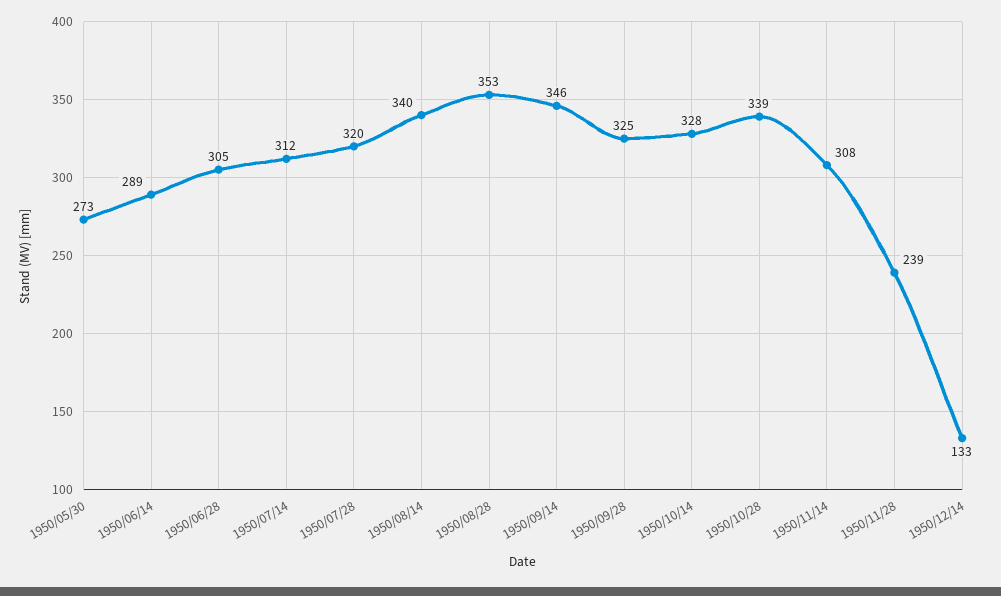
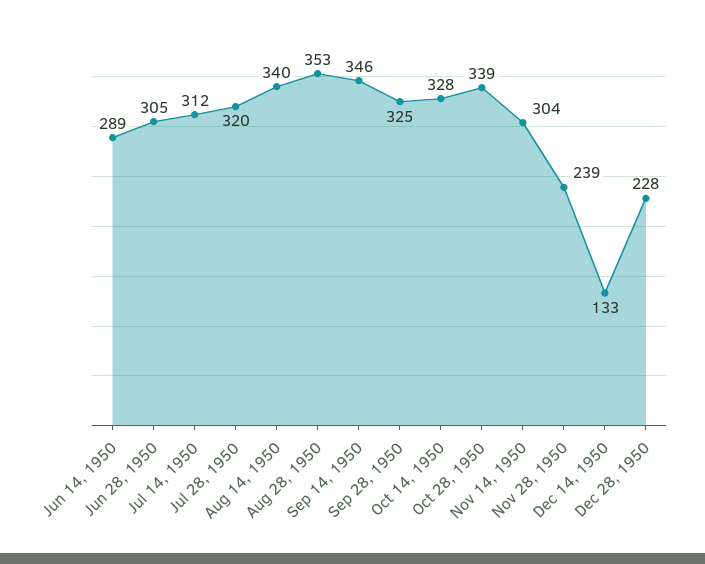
1950/05/30: 273 -> none
1950/11/14: 308 -> 304
Dec 28, 1950: none -> 228

